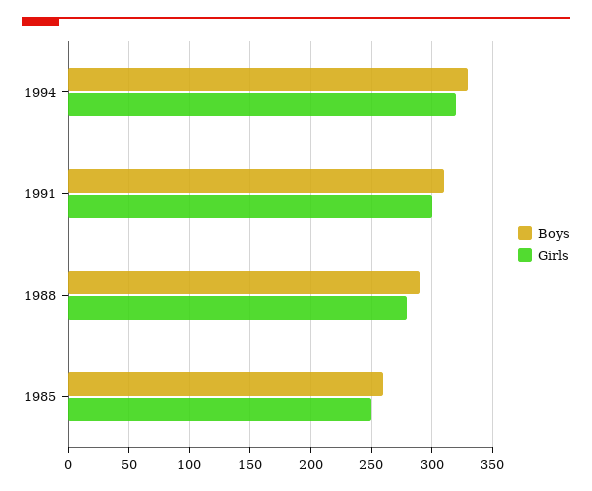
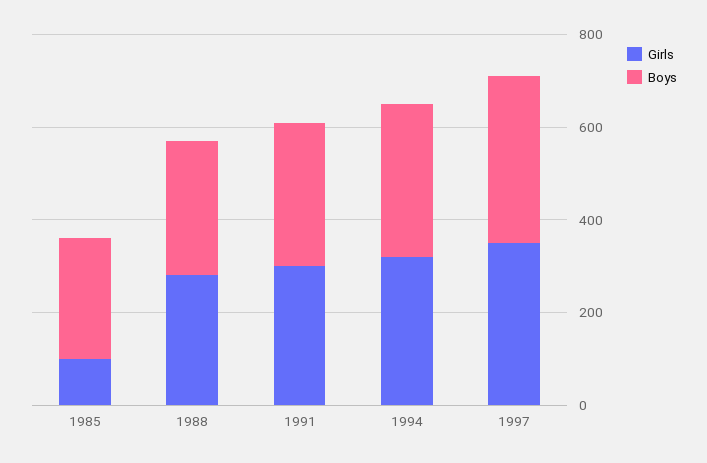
Girls, 1985: 250 -> 100
Girls, 1997: none -> 350
Boys, 1997: none -> 350

